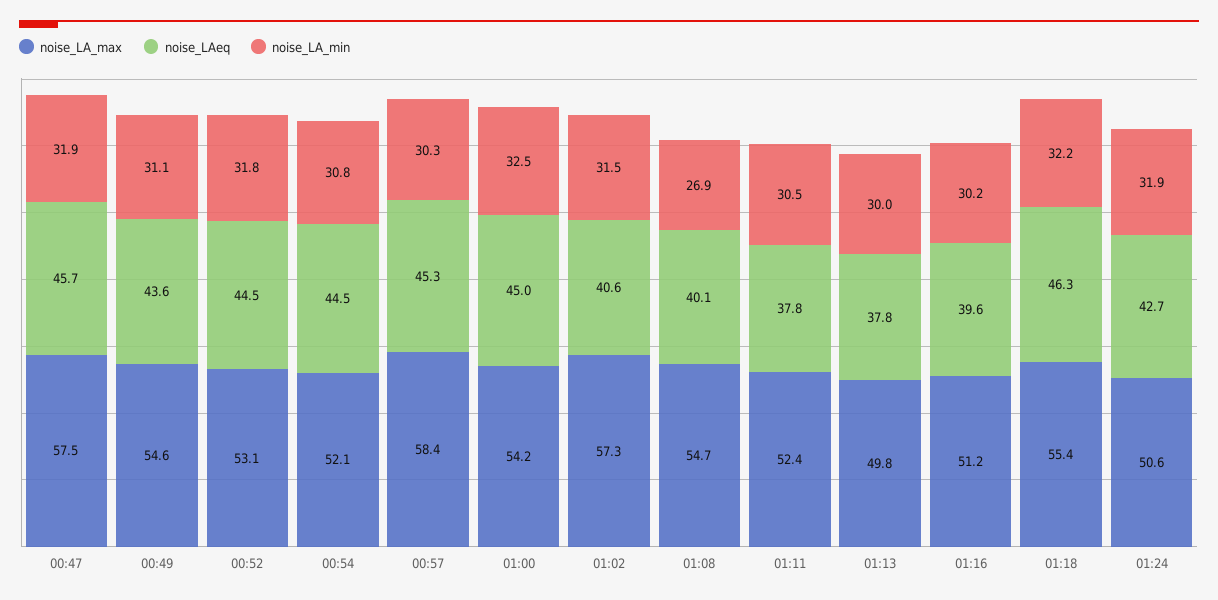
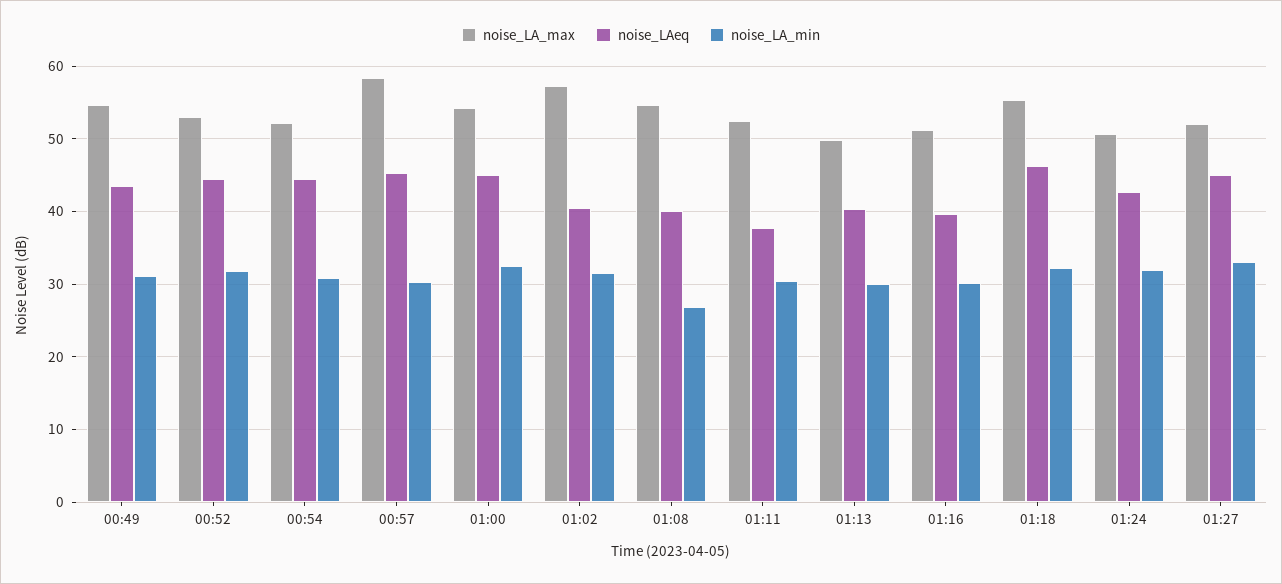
noise_LA_max, 00:47: 57.5 -> none
noise_LAeq, 00:47: 45.7 -> none
noise_LA_min, 00:47: 31.9 -> none
noise_LAeq, 01:13: 37.8 -> 40
noise_LA_max, 01:27: none -> 52
noise_LAeq, 01:27: none -> 45
noise_LA_min, 01:27: none -> 33

